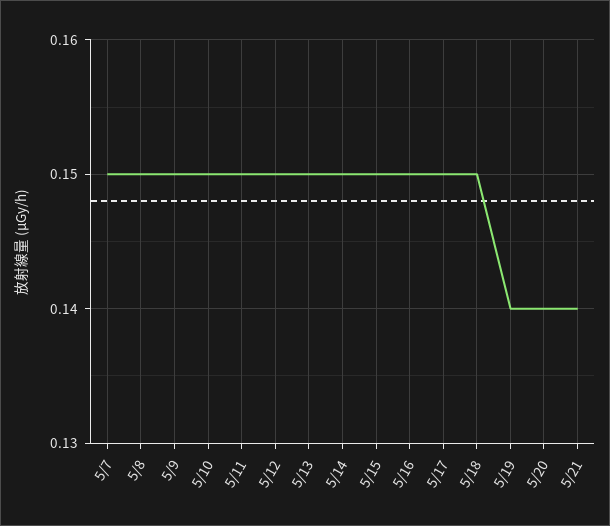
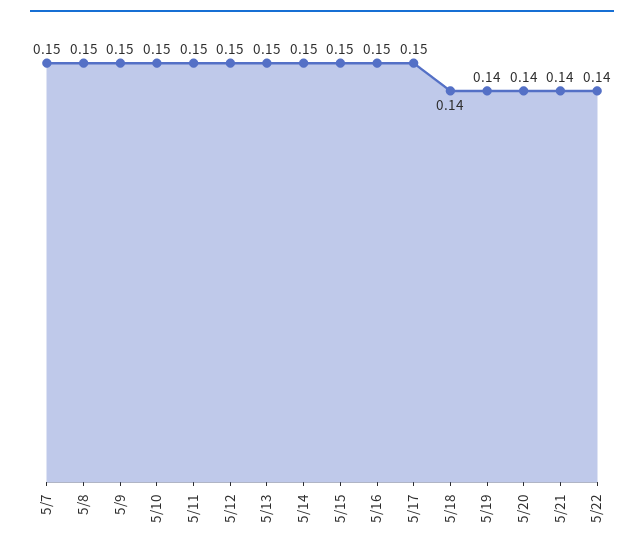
5/18: 0.15 -> 0.14
5/22: none -> 0.14

